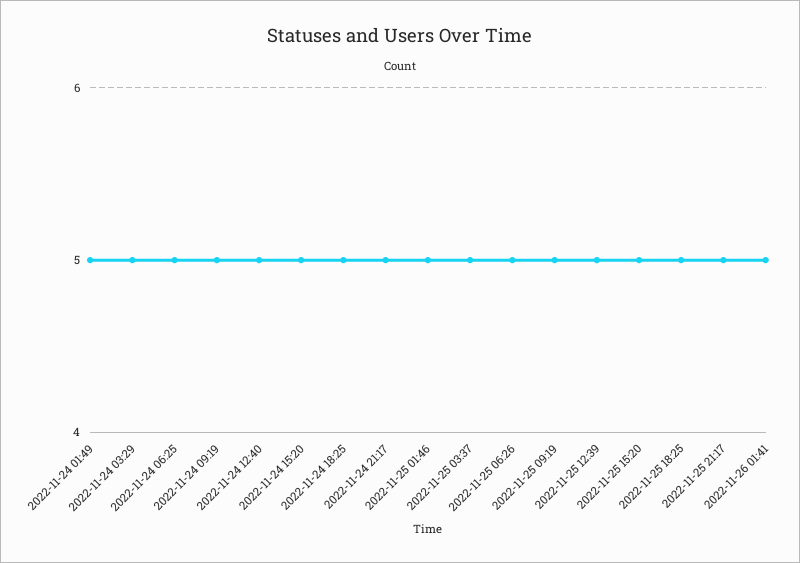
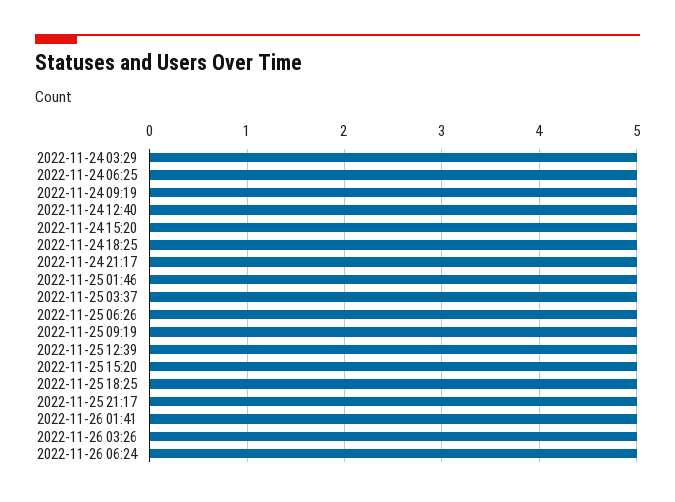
2022-11-24 01:49: 5 -> none
2022-11-26 03:26: none -> 5
2022-11-26 06:24: none -> 5

